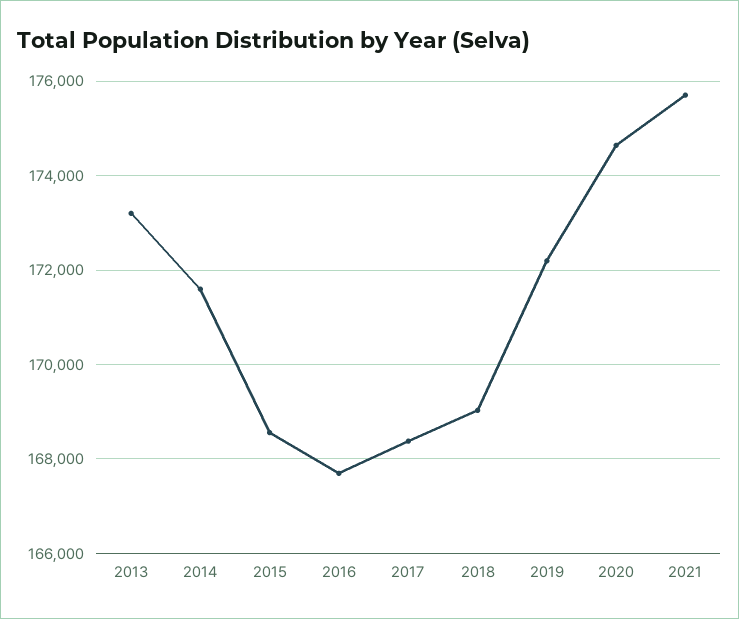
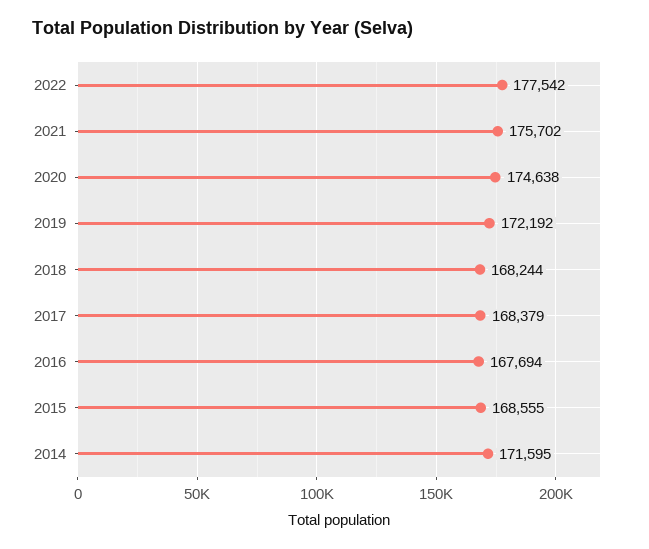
2013: 173200 -> none
2018: 169000 -> 168244
2022: none -> 177542

